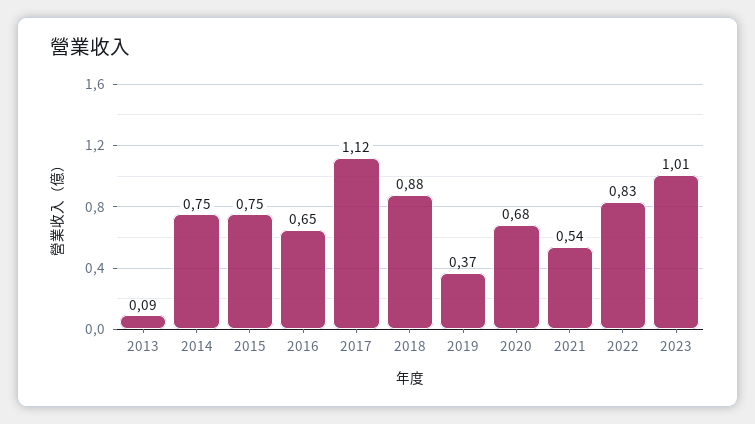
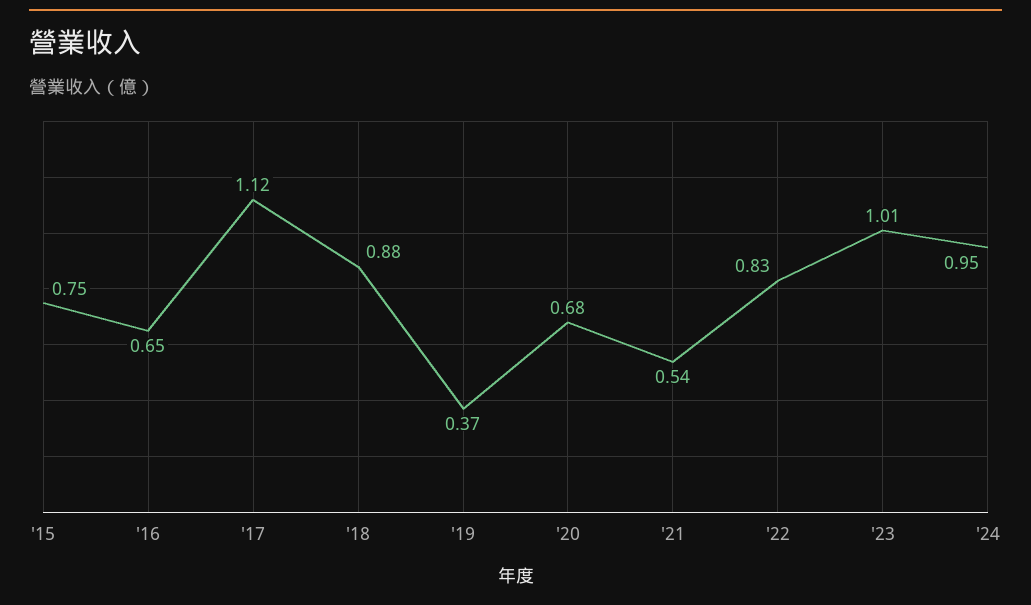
2013: 0.09 -> none
2014: 0.75 -> none
'24: none -> 0.95

